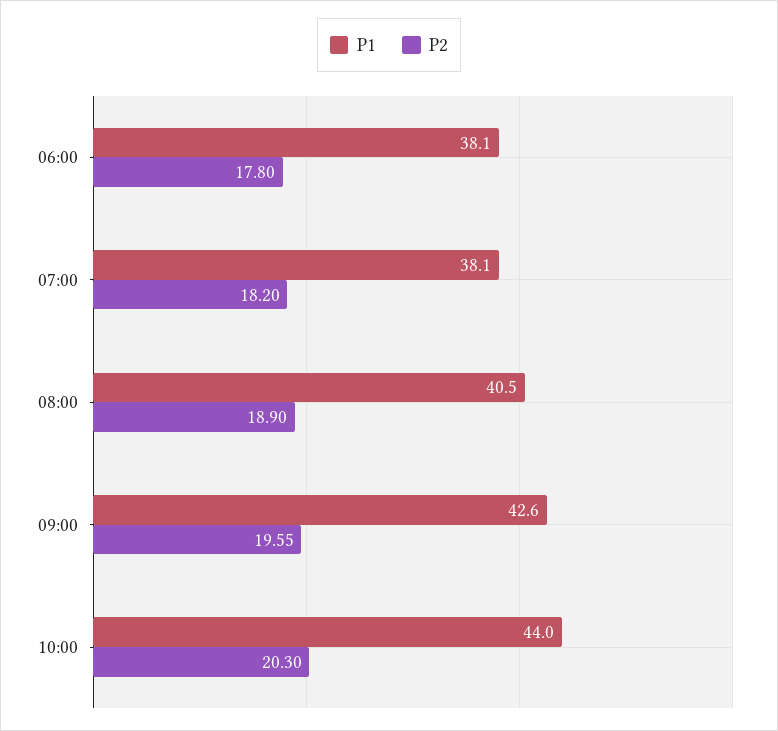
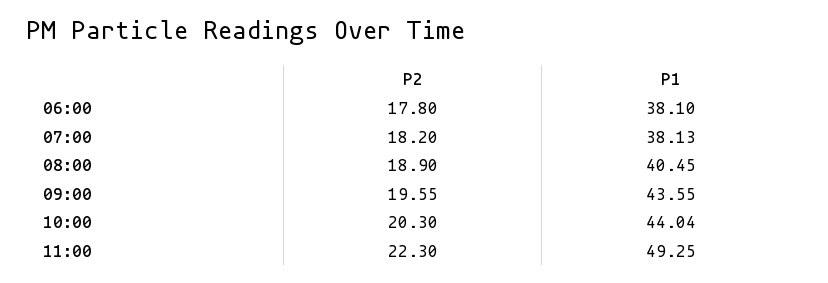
P1, 09:00: 42.6 -> 43.55
P2, 11:00: none -> 22.3
P1, 11:00: none -> 49.25

